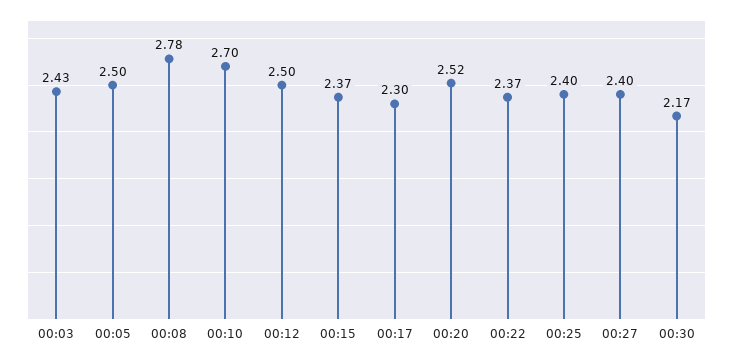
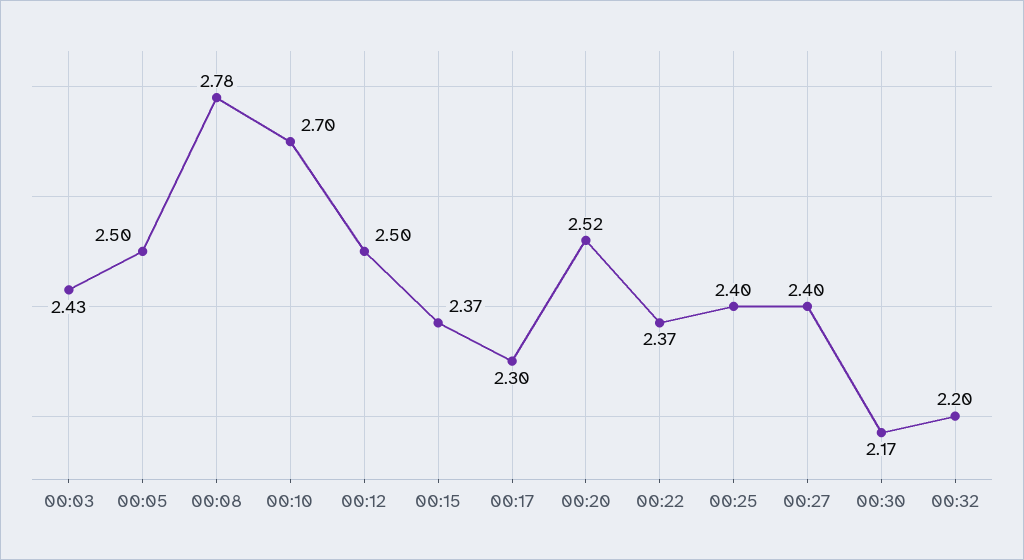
00:32: none -> 2.2

